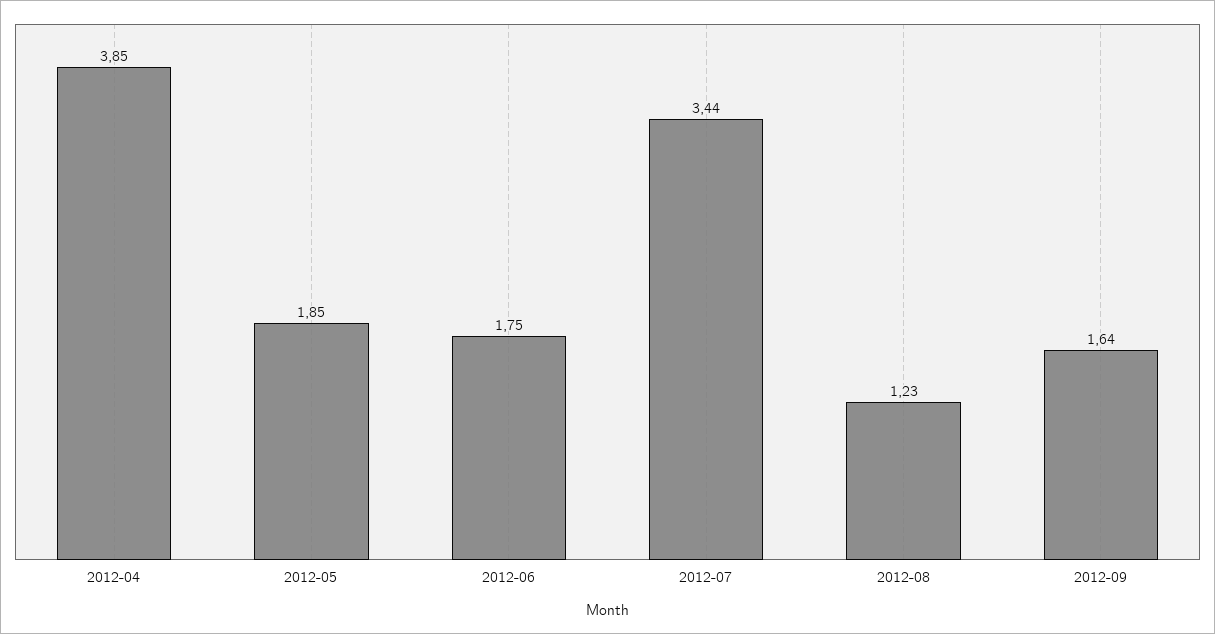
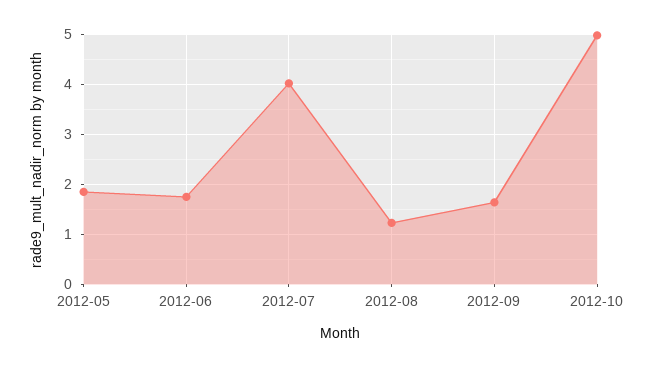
2012-04: 3.85 -> none
2012-07: 3.44 -> 4
2012-10: none -> 5

